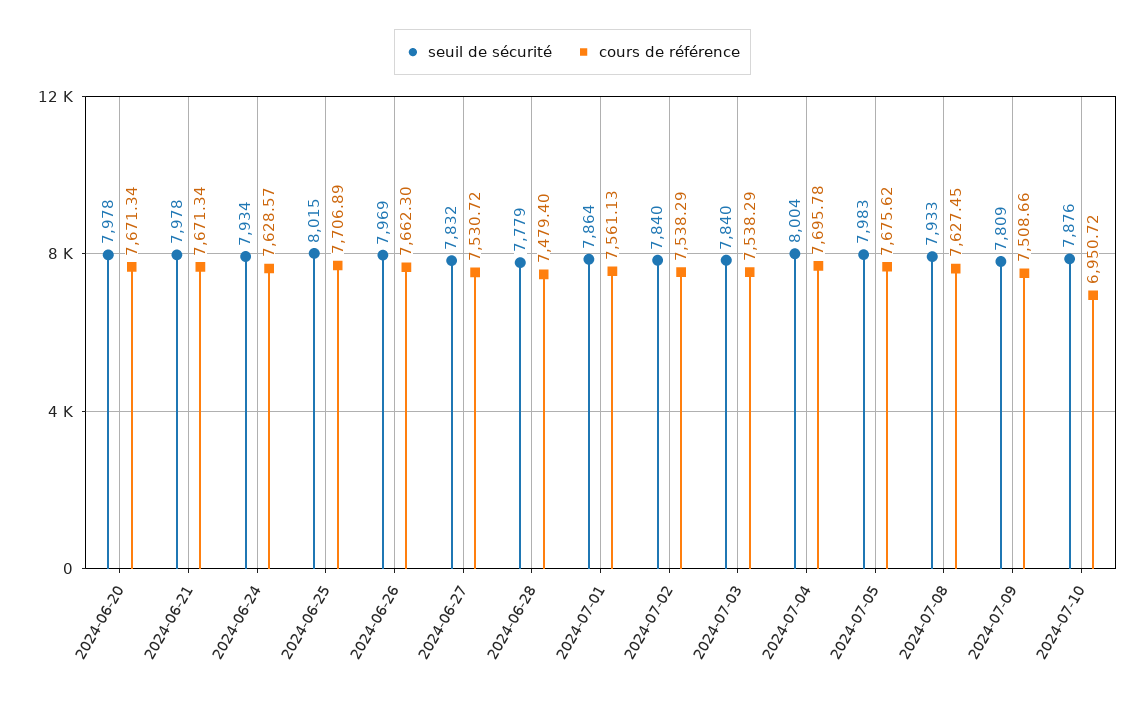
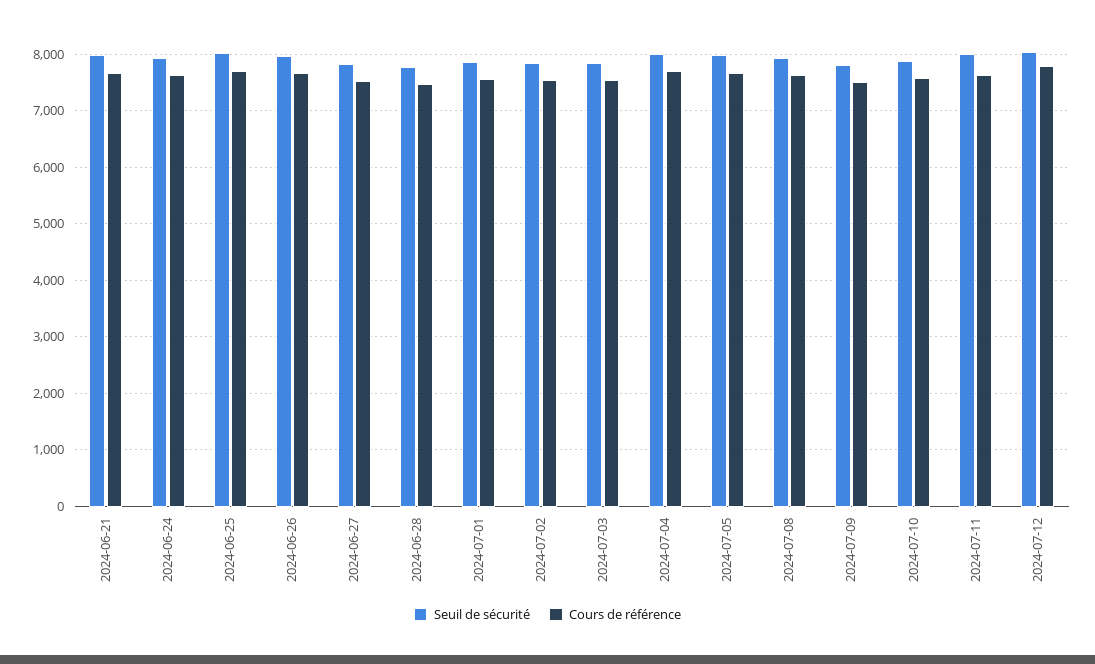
seuil de sécurité, 2024-06-20: 7978 -> none
cours de référence, 2024-06-20: 7671.34 -> none
cours de référence, 2024-07-10: 6950.72 -> 7600
seuil de sécurité, 2024-07-11: none -> 8000
cours de référence, 2024-07-11: none -> 7600
seuil de sécurité, 2024-07-12: none -> 8000
cours de référence, 2024-07-12: none -> 7800

